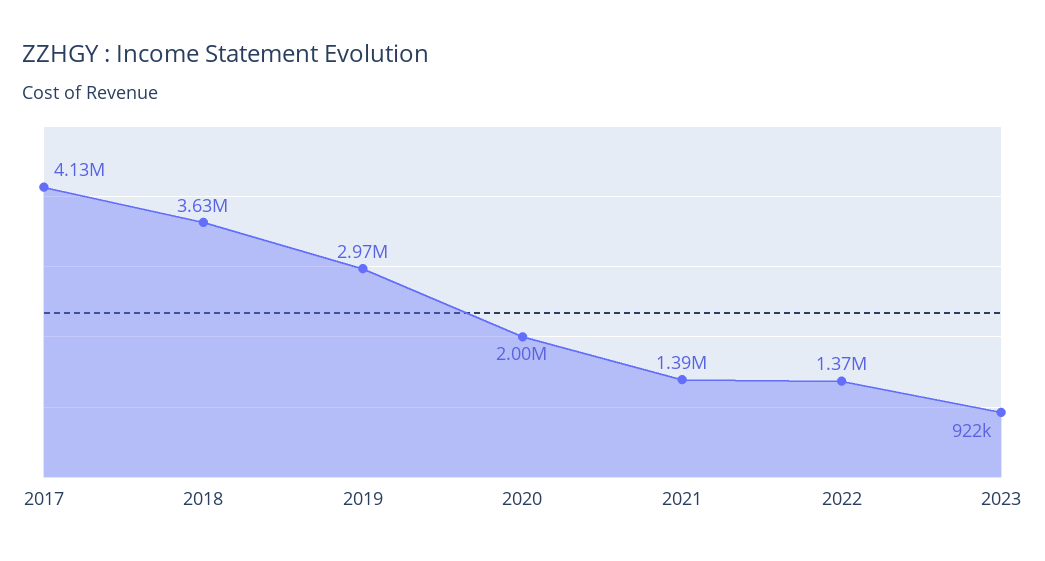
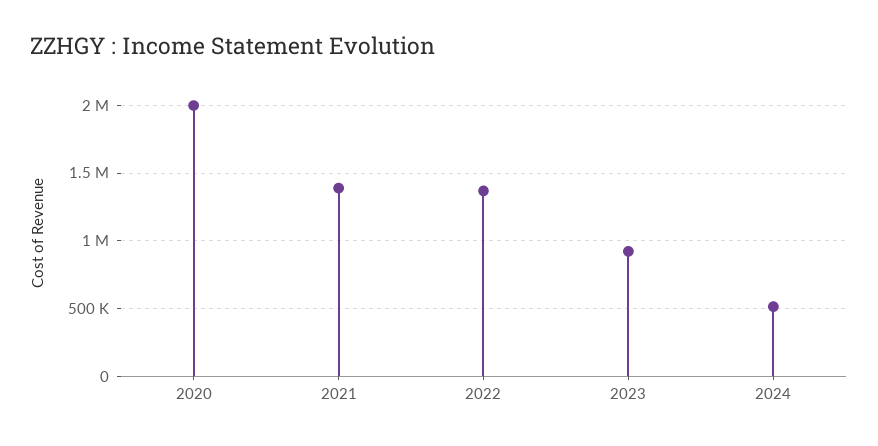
2017: 4130000 -> none
2018: 3630000 -> none
2019: 2970000 -> none
2024: none -> 500000

